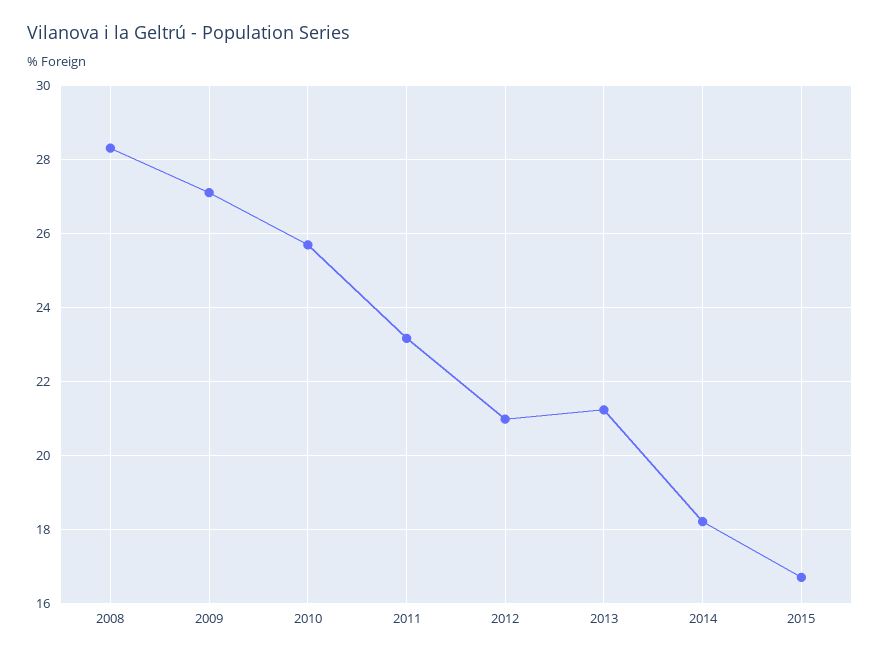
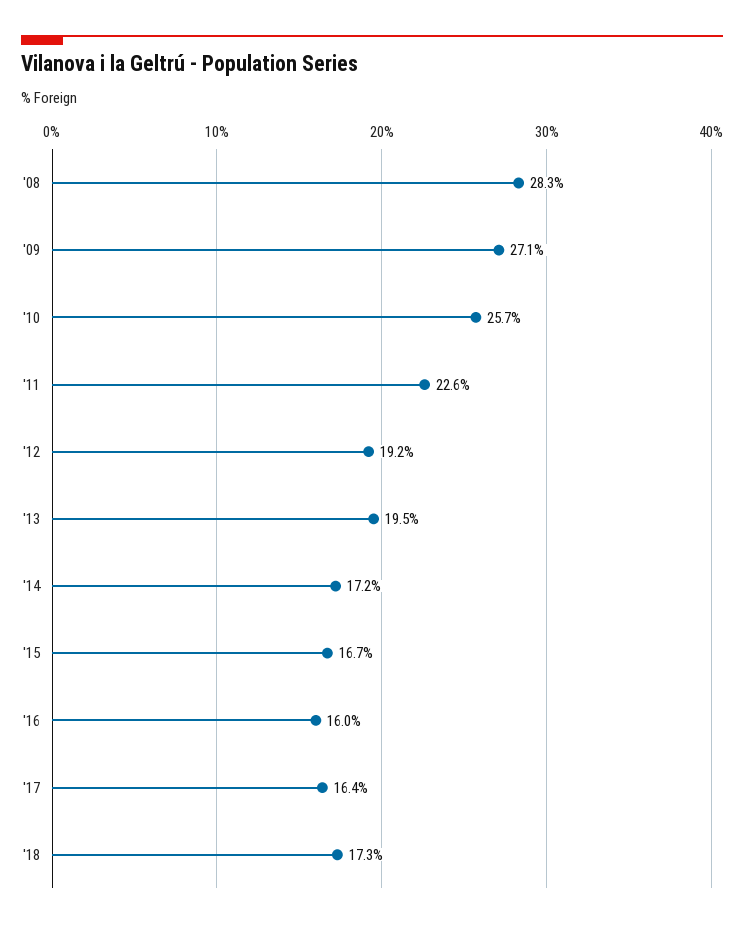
2011: 23.2 -> 22.6
2012: 21 -> 19.2
2013: 21.2 -> 19.5
2014: 18.2 -> 17.2
'16: none -> 16
'17: none -> 16.4
'18: none -> 17.3

